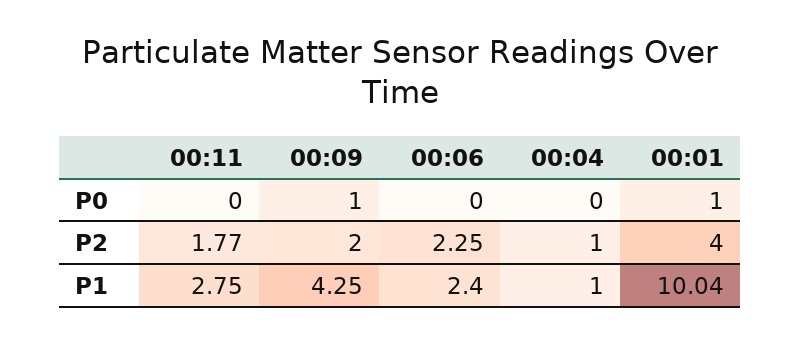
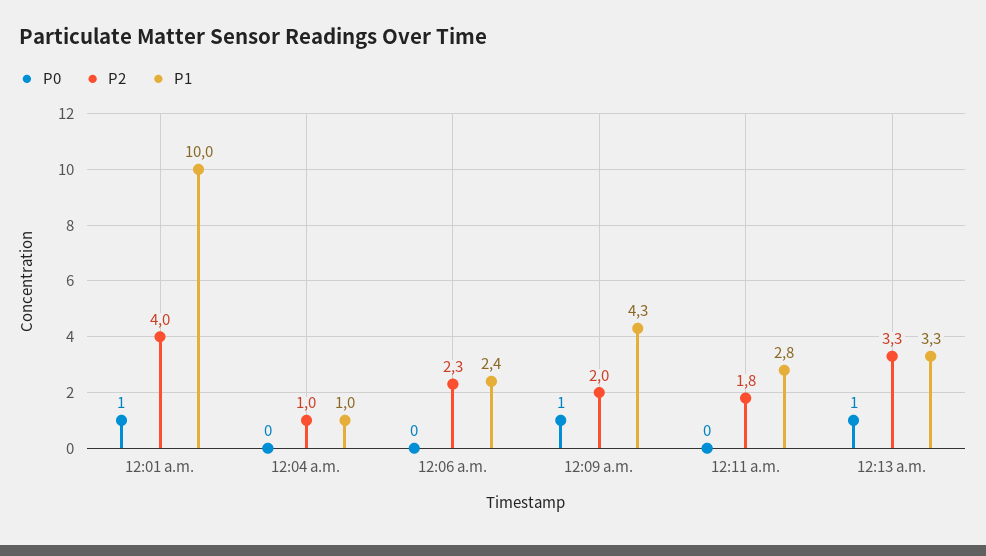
P0, 12:13 a.m.: none -> 1
P2, 12:13 a.m.: none -> 3.3
P1, 12:13 a.m.: none -> 3.3

